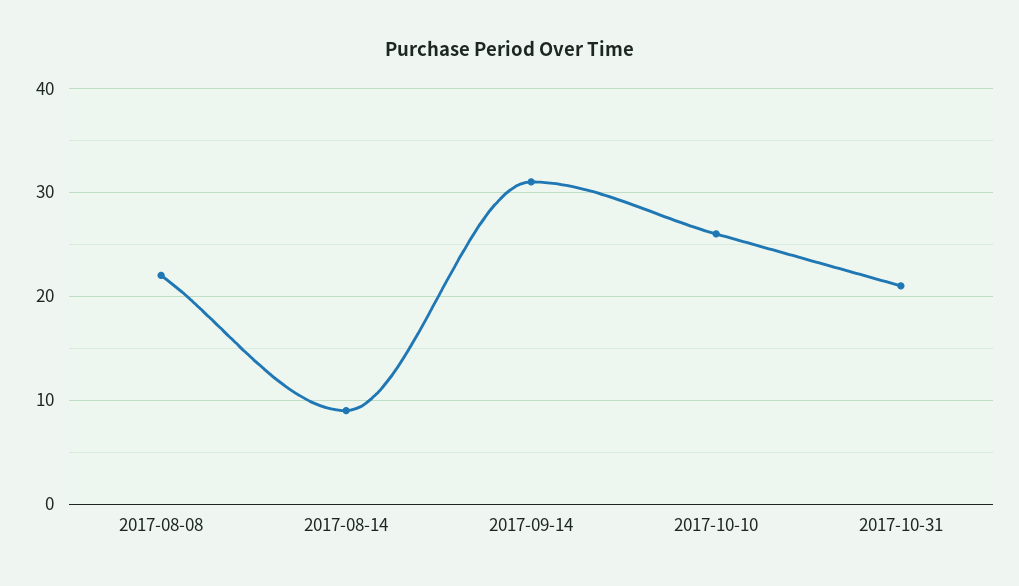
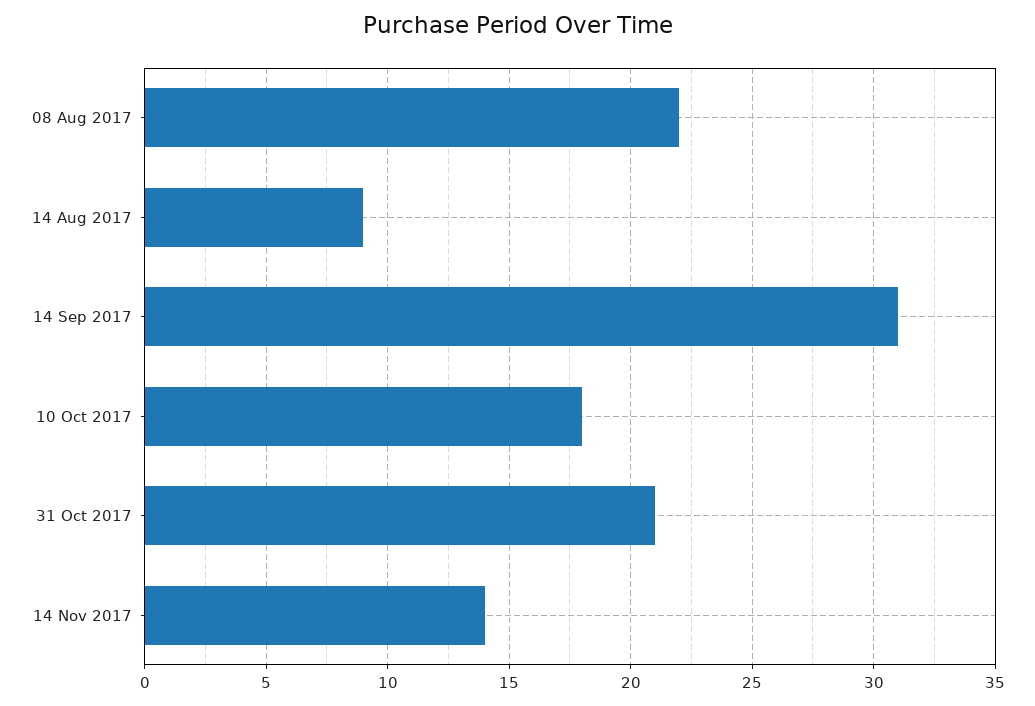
2017-10-10: 26 -> 18
14 Nov 2017: none -> 14

